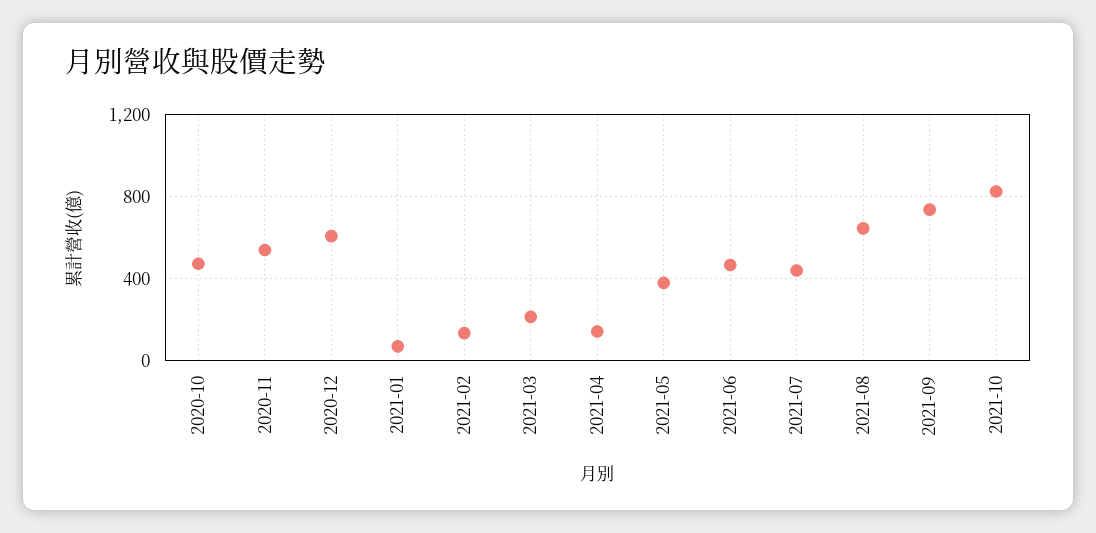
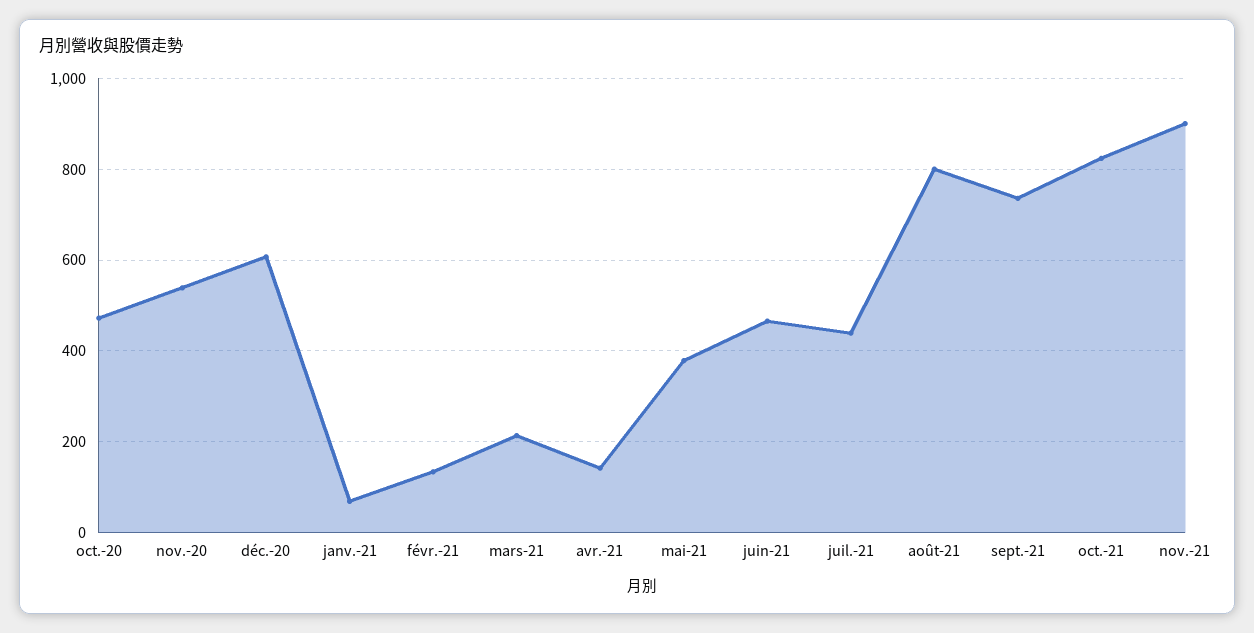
2021-08: 650 -> 800
nov.-21: none -> 900

